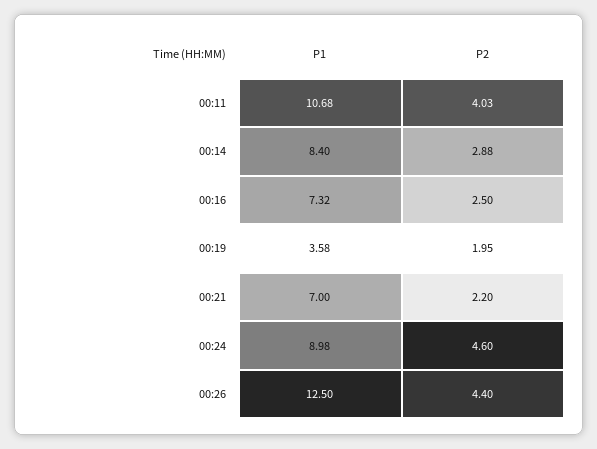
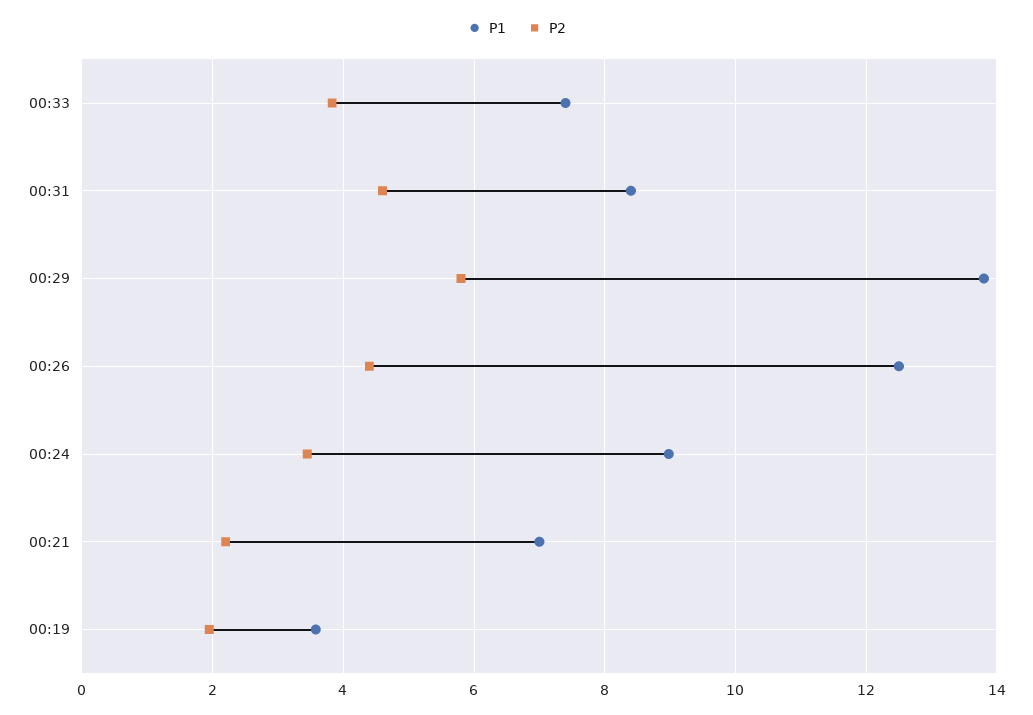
P1, 00:11: 10.68 -> none
P2, 00:11: 4.03 -> none
P1, 00:14: 8.4 -> none
P2, 00:14: 2.88 -> none
P1, 00:16: 7.32 -> none
P2, 00:16: 2.5 -> none
P2, 00:24: 4.6 -> 3.4
P1, 00:33: none -> 7.4
P2, 00:33: none -> 3.8
P1, 00:31: none -> 8.4
P2, 00:31: none -> 4.6
P1, 00:29: none -> 13.8
P2, 00:29: none -> 5.8

